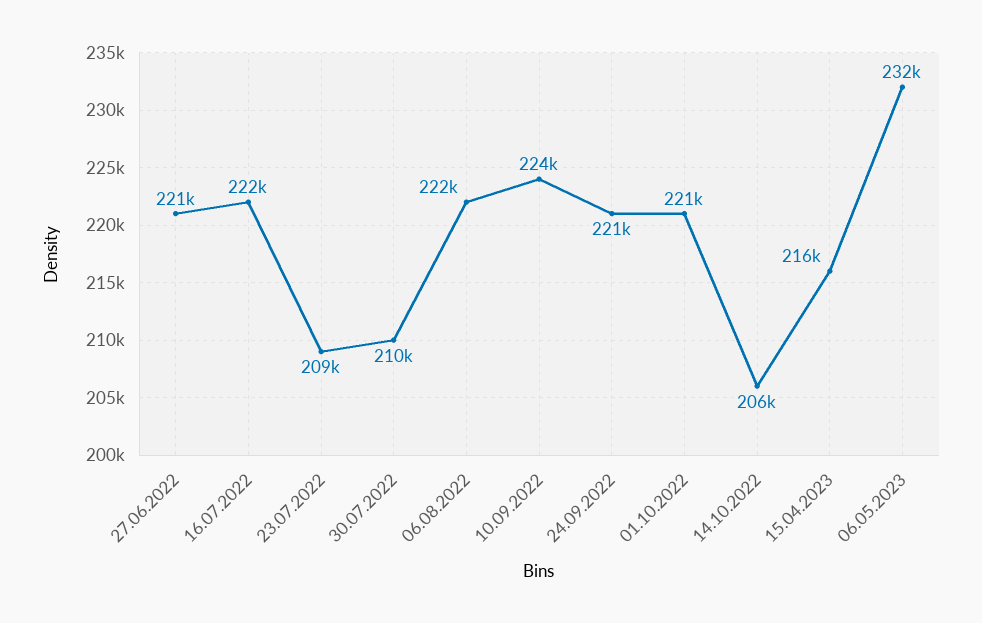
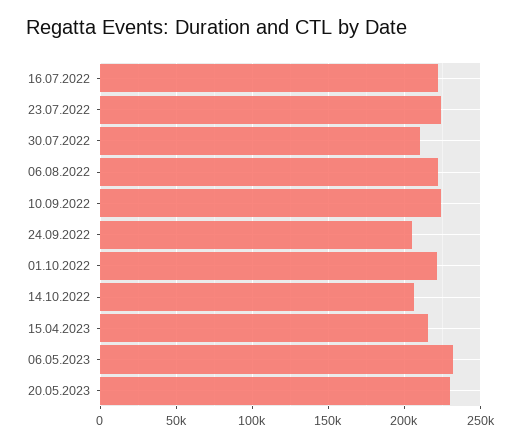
27.06.2022: 221000 -> none
23.07.2022: 209000 -> 225000
24.09.2022: 221000 -> 205000
20.05.2023: none -> 230000

